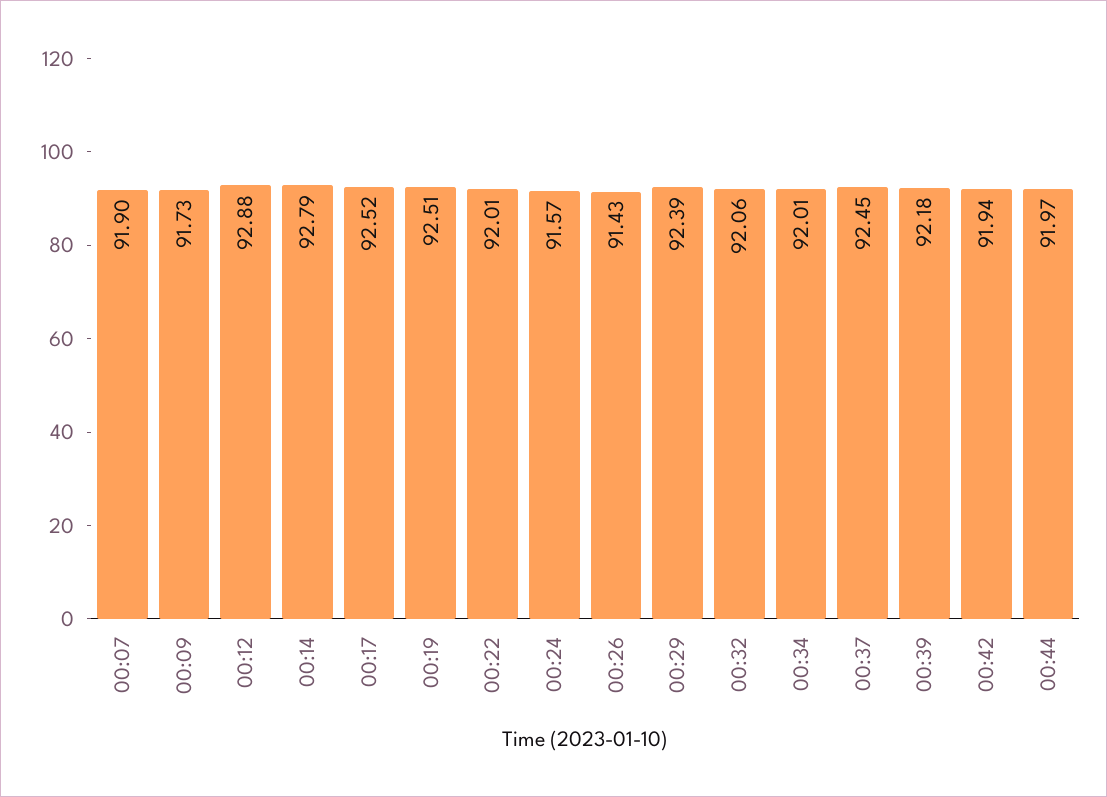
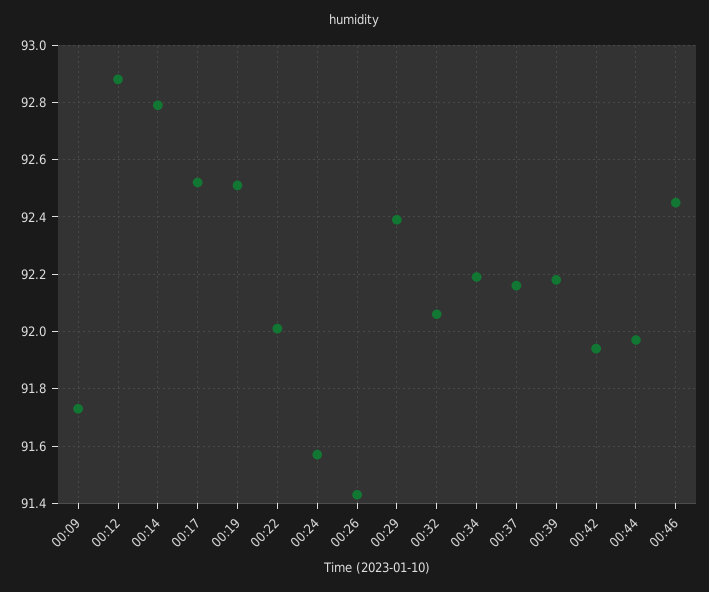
00:07: 91.9 -> none
00:34: 92.01 -> 92.2
00:37: 92.45 -> 92.15
00:46: none -> 92.45

